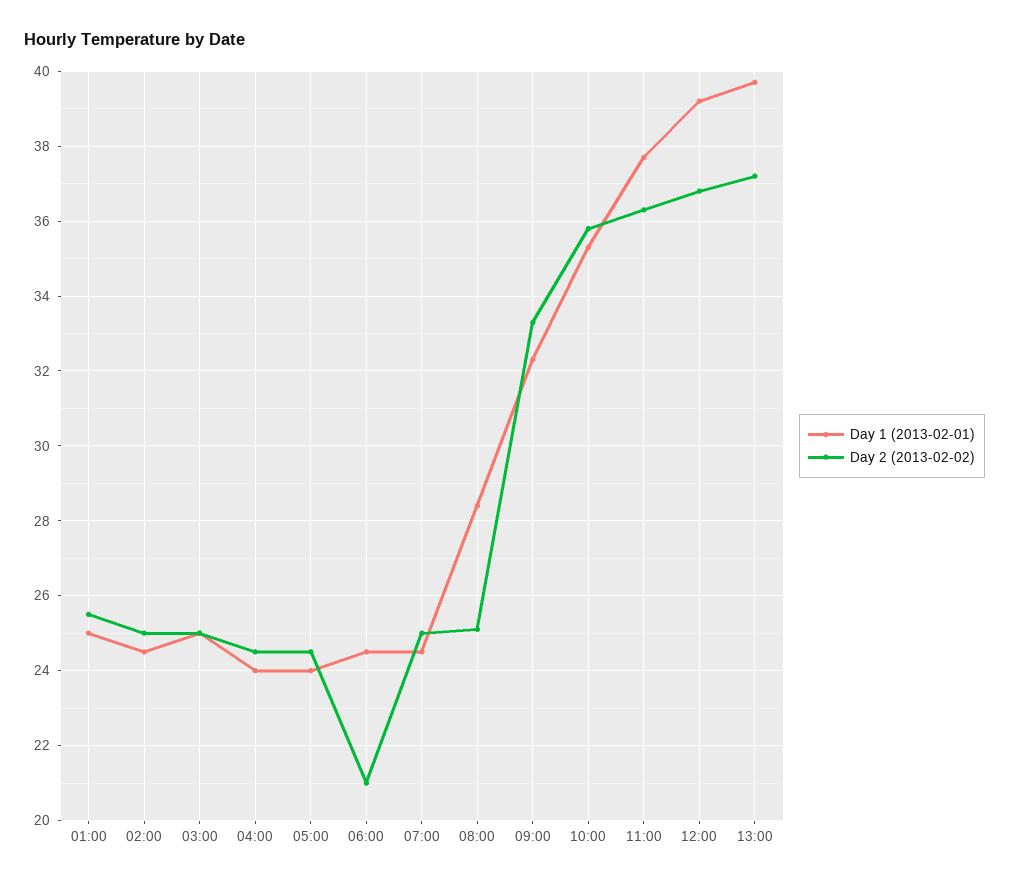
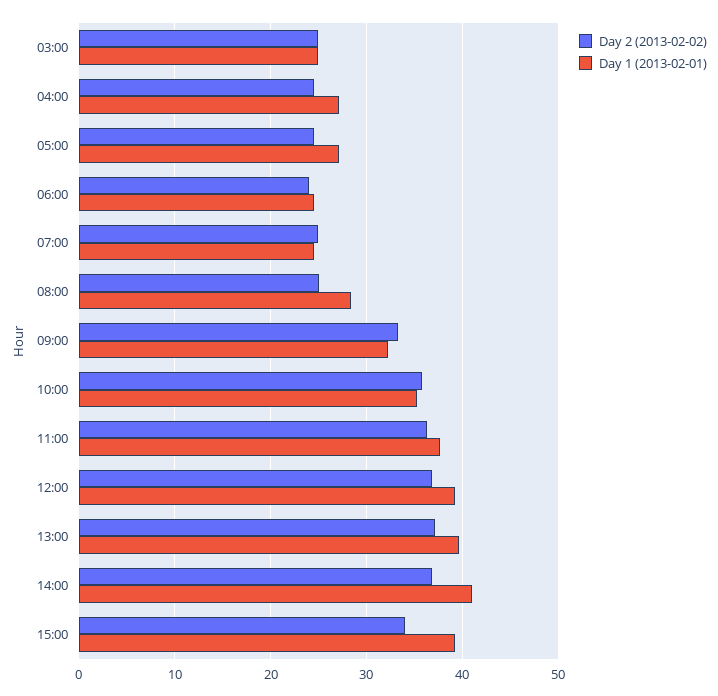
Day 1 (2013-02-01), 01:00: 25 -> none
Day 2 (2013-02-02), 01:00: 25.5 -> none
Day 1 (2013-02-01), 02:00: 24.5 -> none
Day 2 (2013-02-02), 02:00: 25 -> none
Day 1 (2013-02-01), 04:00: 24 -> 27
Day 1 (2013-02-01), 05:00: 24 -> 27
Day 2 (2013-02-02), 06:00: 21 -> 24
Day 2 (2013-02-02), 14:00: none -> 37
Day 1 (2013-02-01), 14:00: none -> 41
Day 2 (2013-02-02), 15:00: none -> 34
Day 1 (2013-02-01), 15:00: none -> 39

